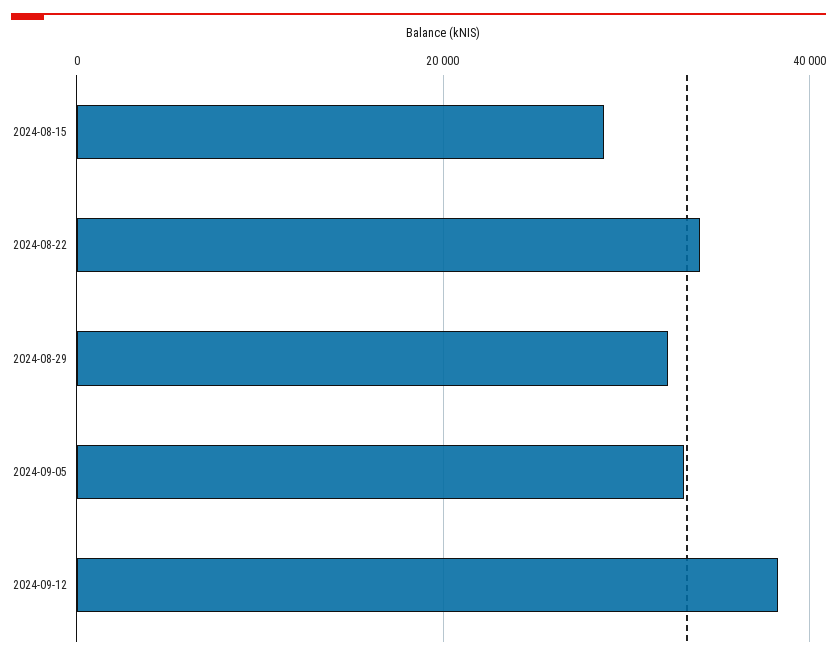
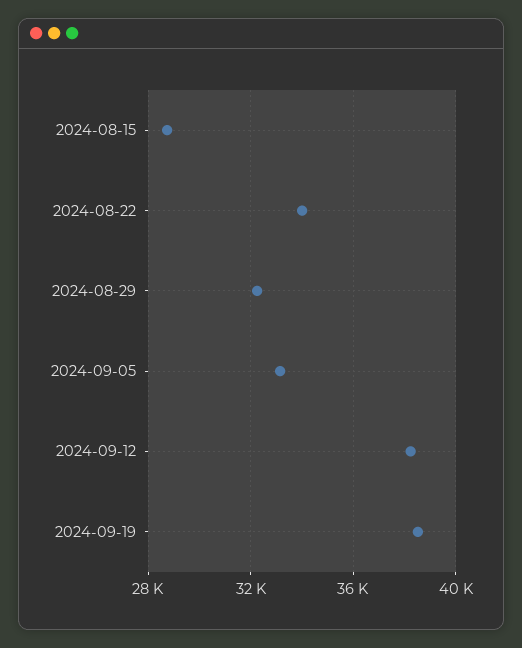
2024-09-19: none -> 38500

